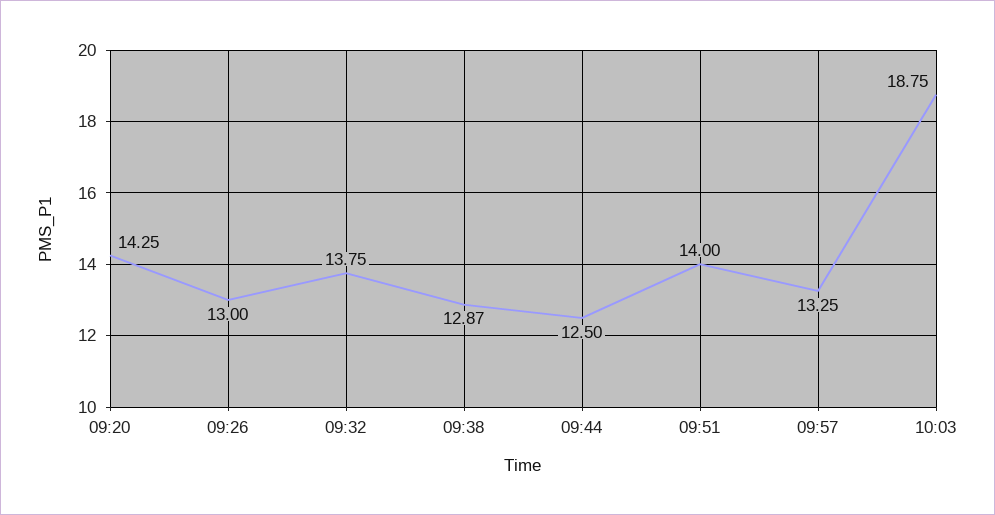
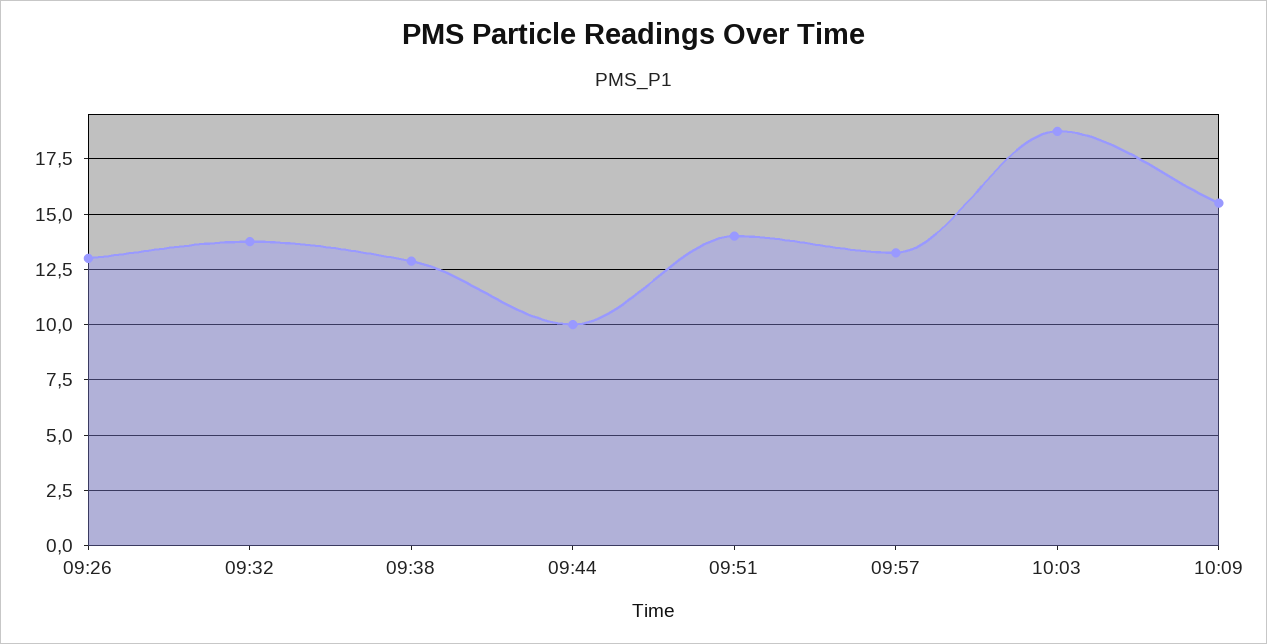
09:20: 14.25 -> none
09:44: 12.5 -> 10
10:09: none -> 15.5

